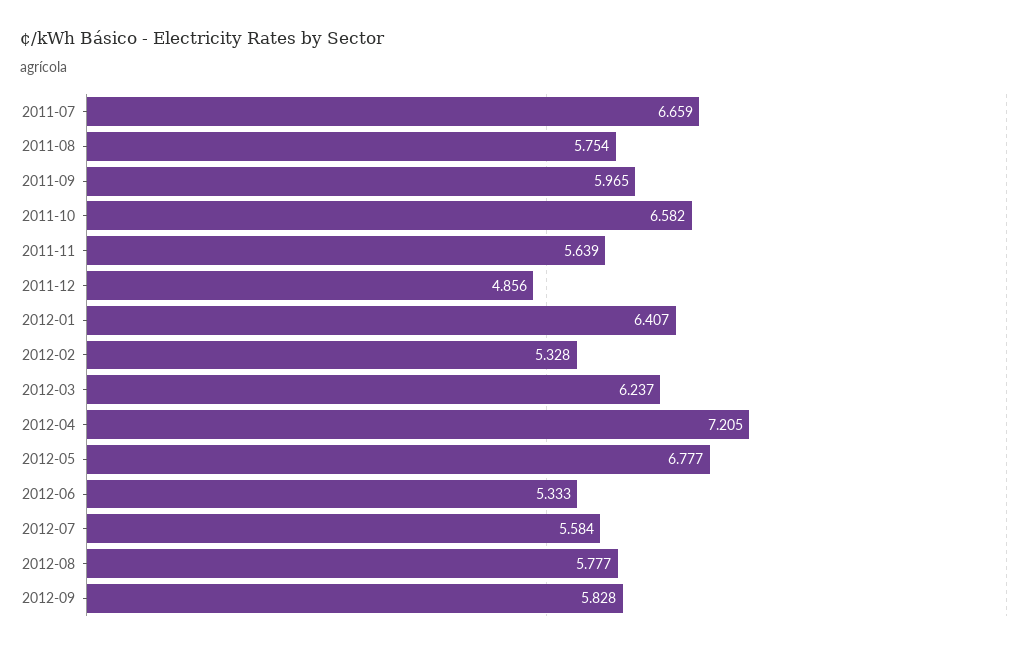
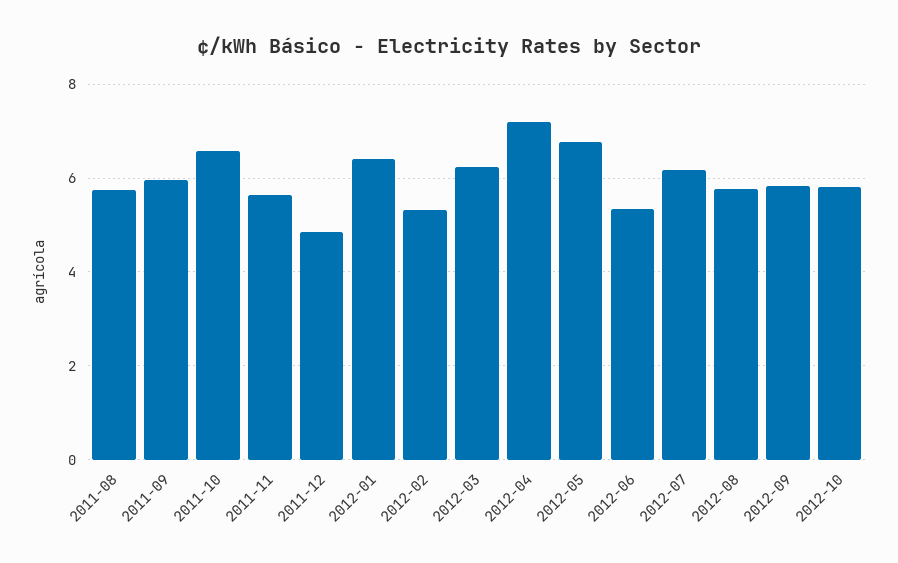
2011-07: 6.659 -> none
2012-07: 5.584 -> 6.2
2012-10: none -> 5.8

